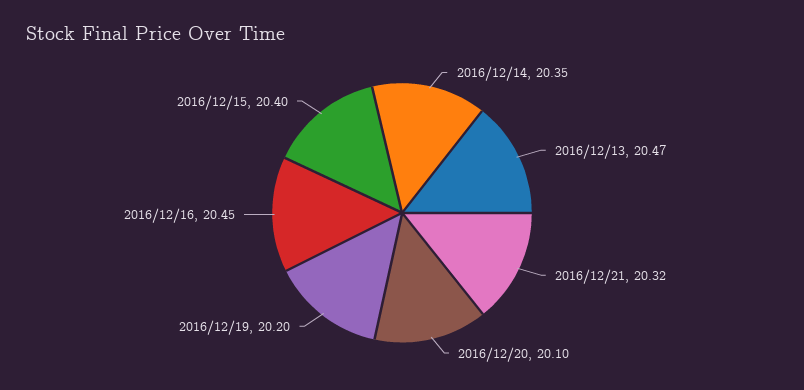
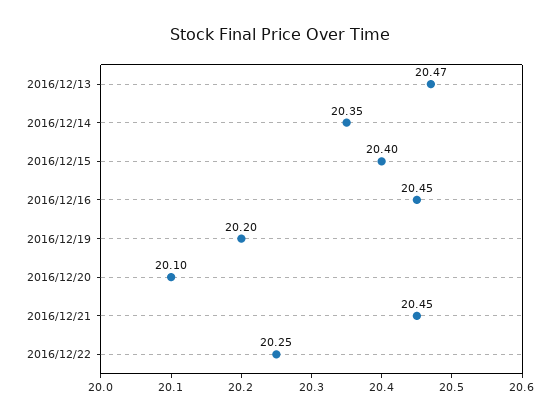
2016/12/21: 20.32 -> 20.45
2016/12/22: none -> 20.25

